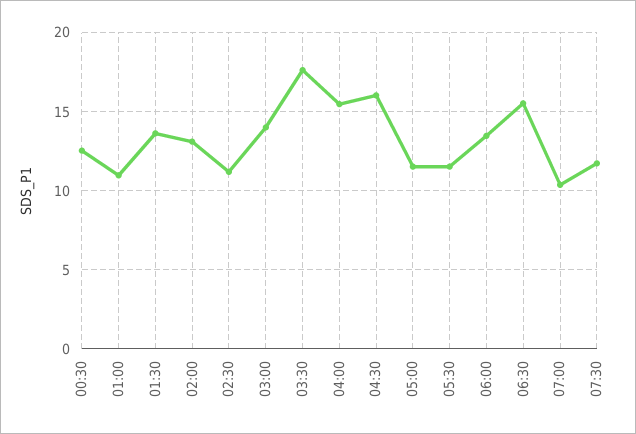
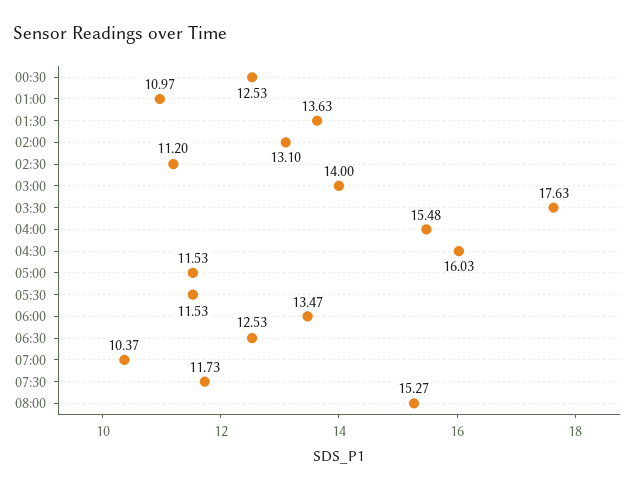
06:30: 15.5 -> 12.53
08:00: none -> 15.27

